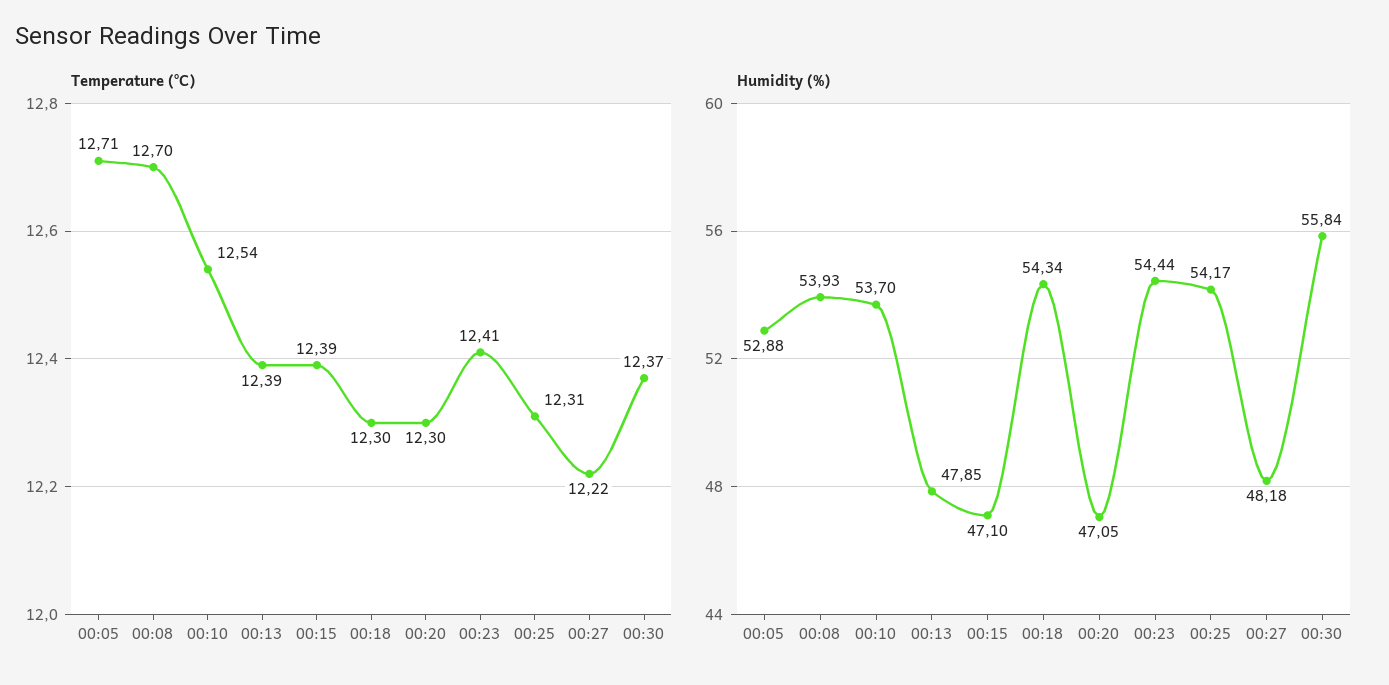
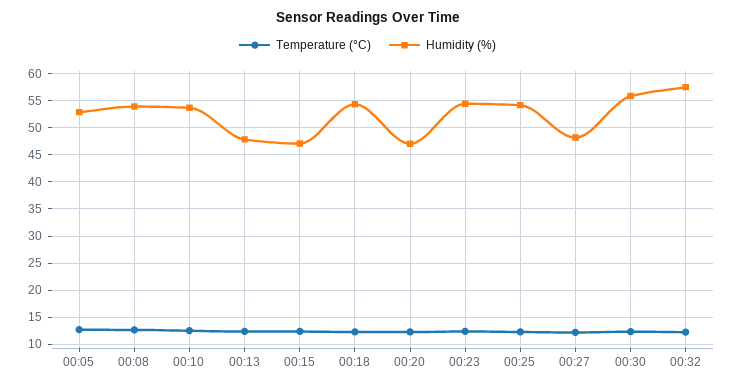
Temperature (°C), 00:32: none -> 12.5
Humidity (%), 00:32: none -> 57.5

